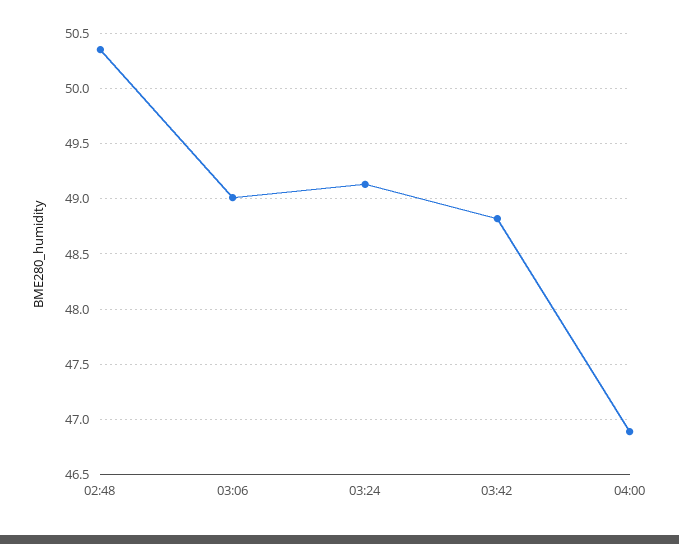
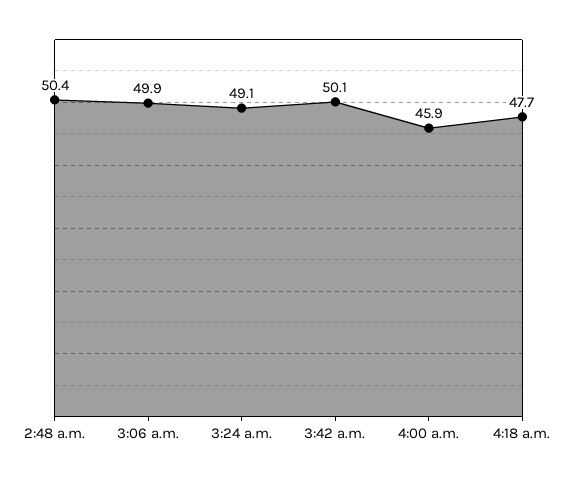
03:06: 49 -> 49.9
03:42: 48.8 -> 50.1
04:00: 46.9 -> 45.9
4:18 a.m.: none -> 47.7

